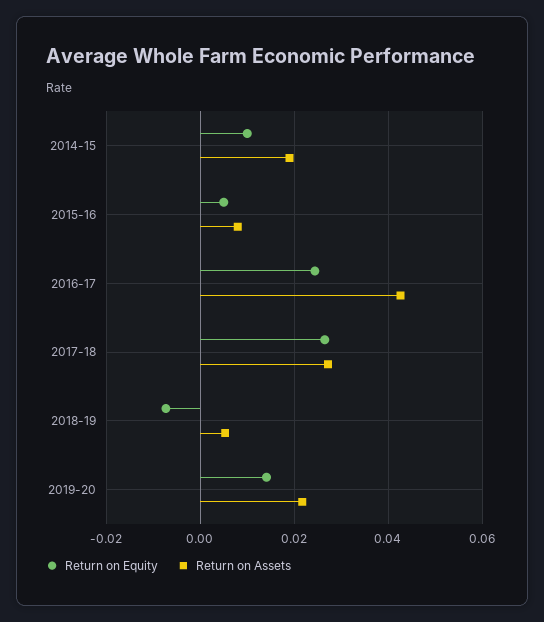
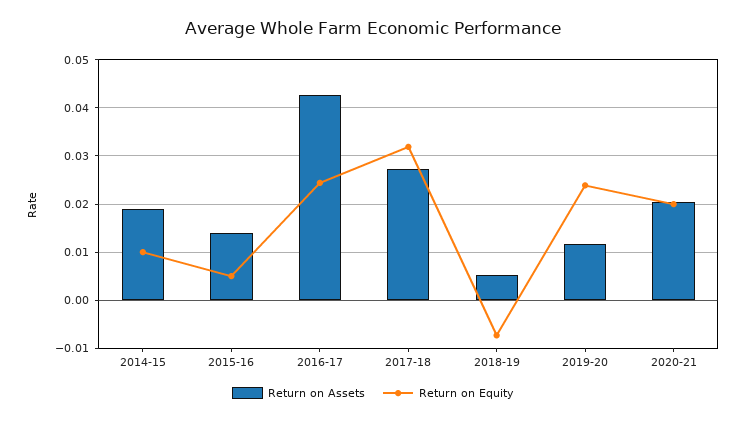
Return on Assets, 2015-16: 0.008 -> 0.014
Return on Equity, 2017-18: 0.026 -> 0.032
Return on Equity, 2019-20: 0.014 -> 0.024
Return on Assets, 2019-20: 0.022 -> 0.012
Return on Assets, 2020-21: none -> 0.02
Return on Equity, 2020-21: none -> 0.02

